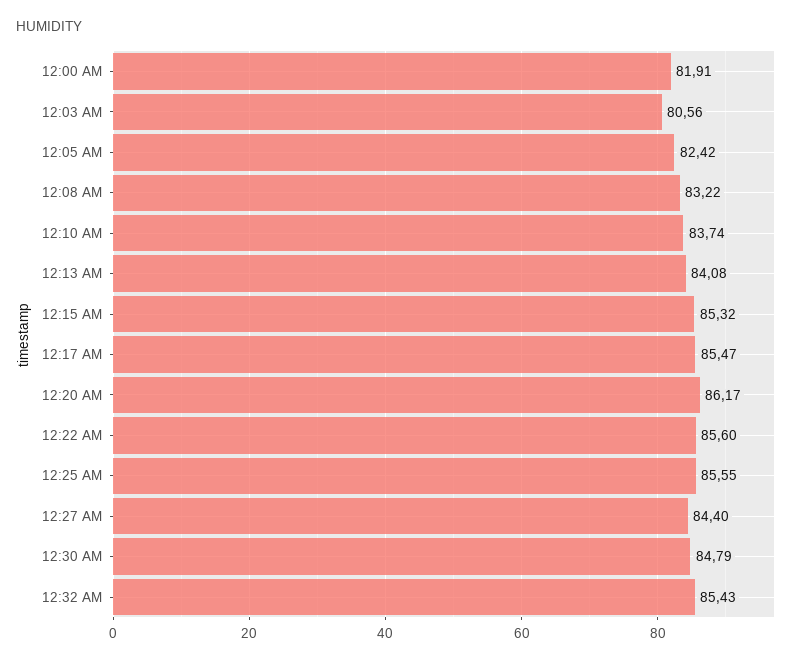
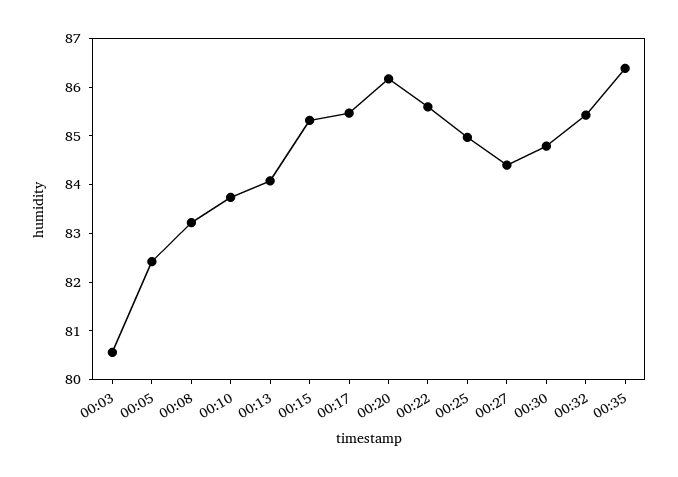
12:00 AM: 81.91 -> none
12:25 AM: 85.55 -> 85
00:35: none -> 86.4

